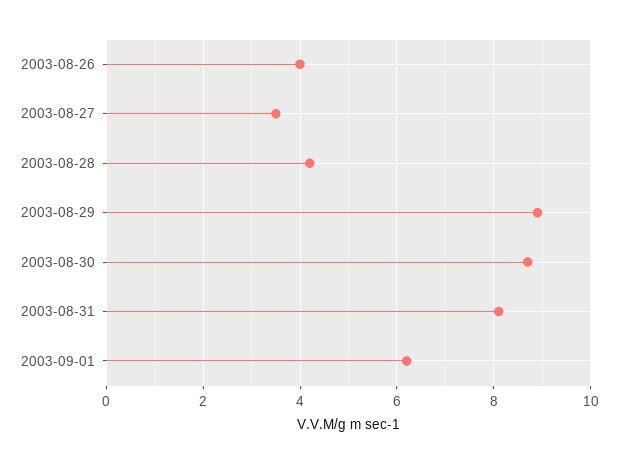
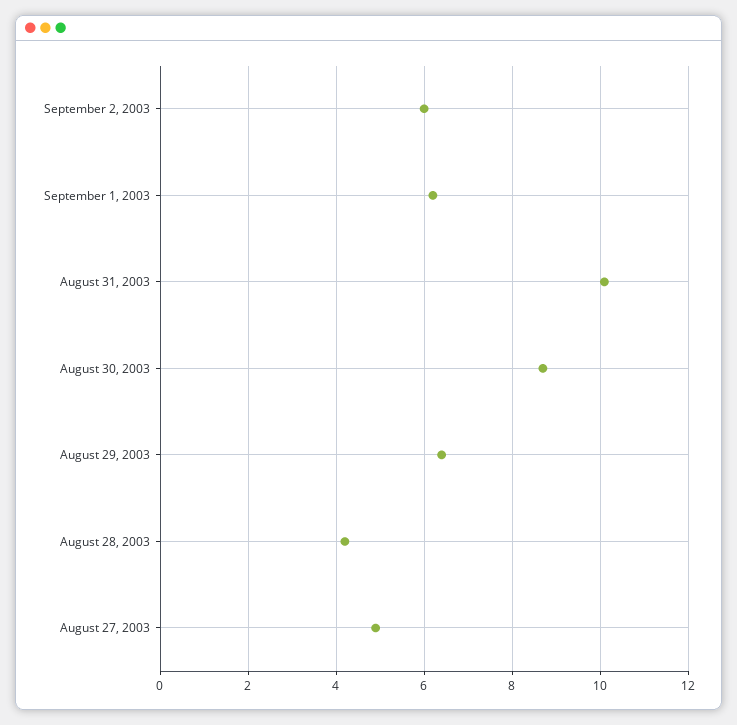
2003-08-26: 4 -> none
2003-08-27: 3.5 -> 5
2003-08-29: 9 -> 6.5
2003-08-31: 8 -> 10
September 2, 2003: none -> 6

